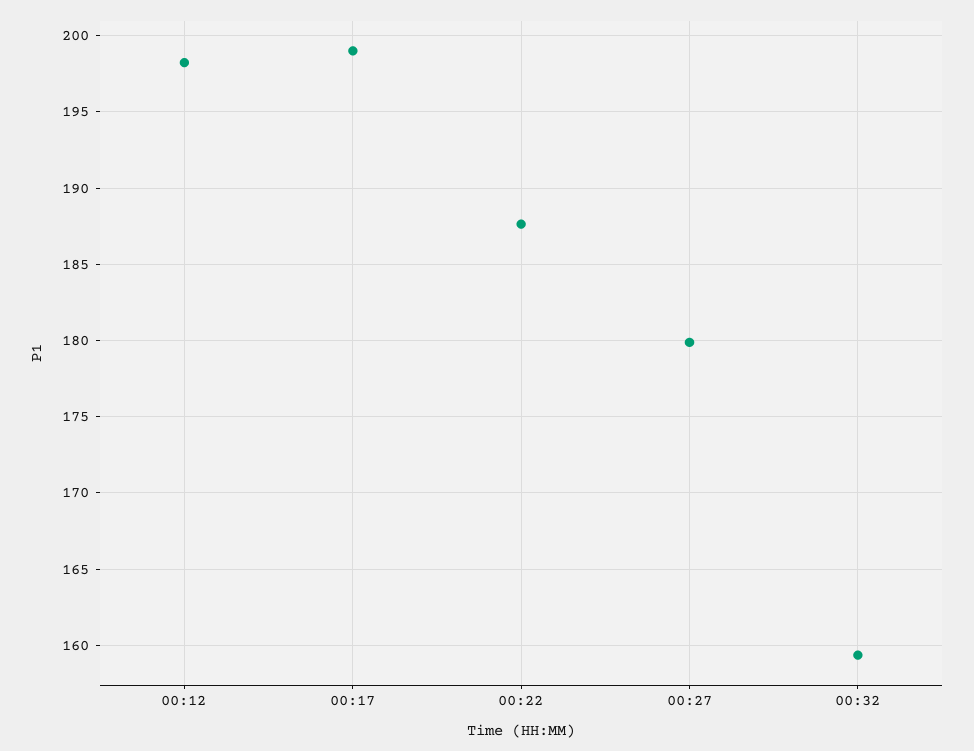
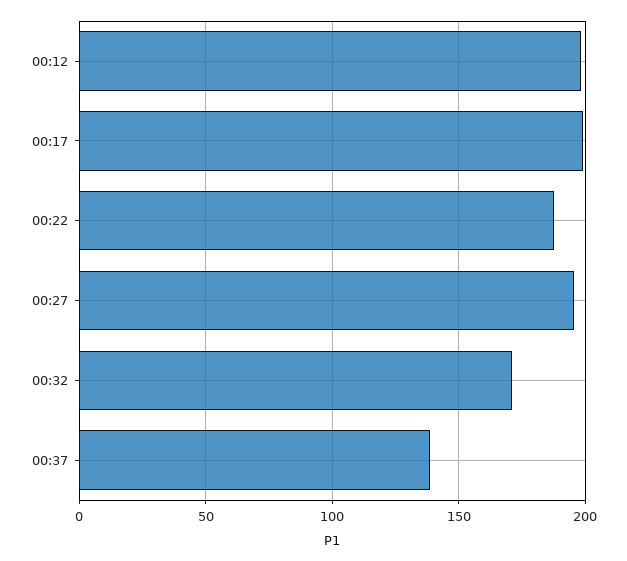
00:27: 180 -> 195
00:32: 159.5 -> 170
00:37: none -> 140

